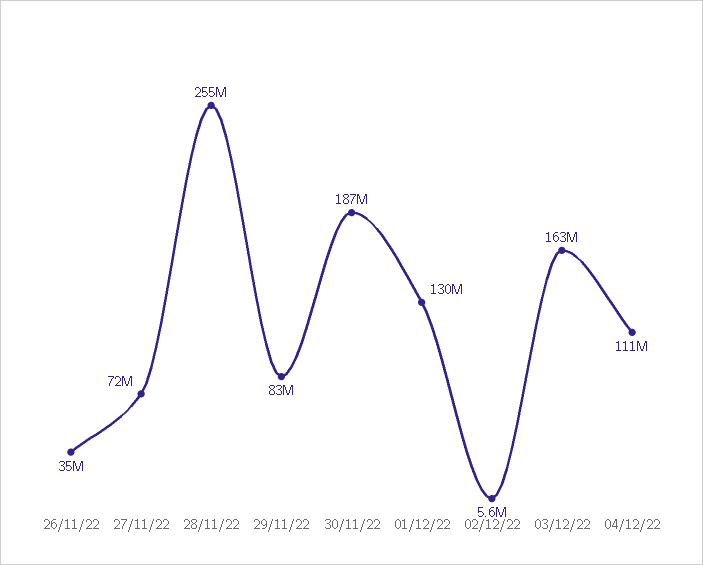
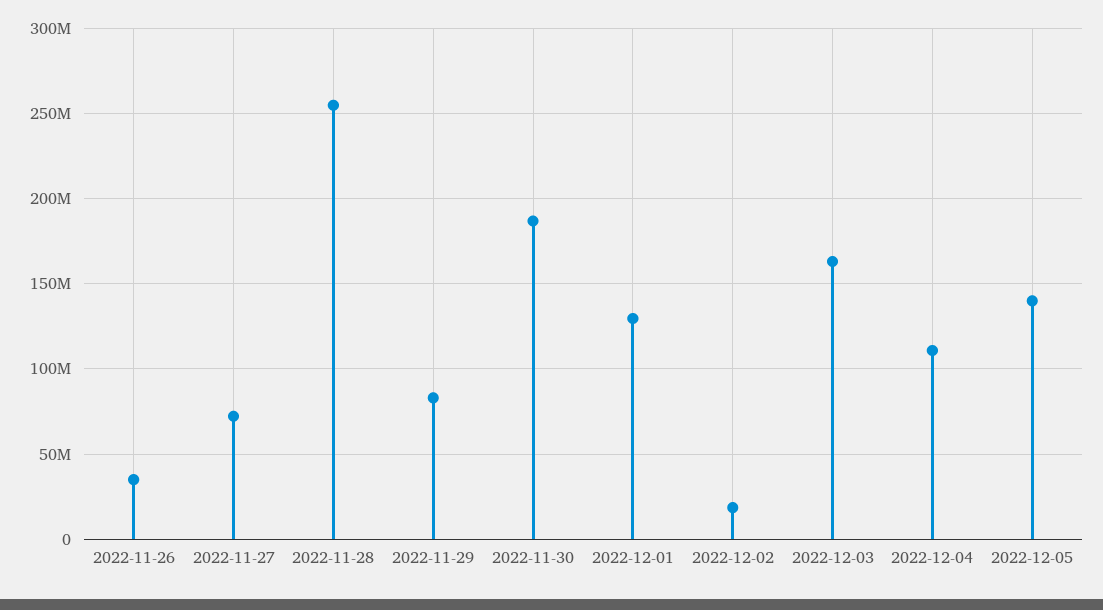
02/12/22: 5600000 -> 20000000
2022-12-05: none -> 140000000

